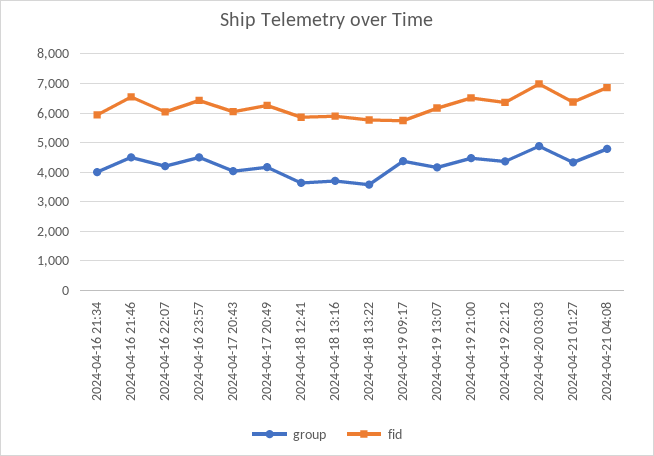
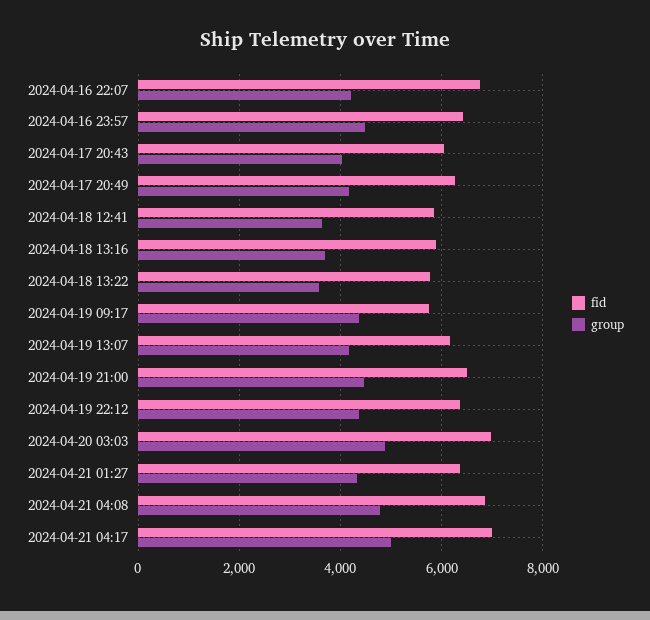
group, 2024-04-16 21:34: 4000 -> none
fid, 2024-04-16 21:34: 6000 -> none
group, 2024-04-16 21:46: 4500 -> none
fid, 2024-04-16 21:46: 6500 -> none
fid, 2024-04-16 22:07: 6000 -> 6800
fid, 2024-04-21 04:17: none -> 7000
group, 2024-04-21 04:17: none -> 5000

